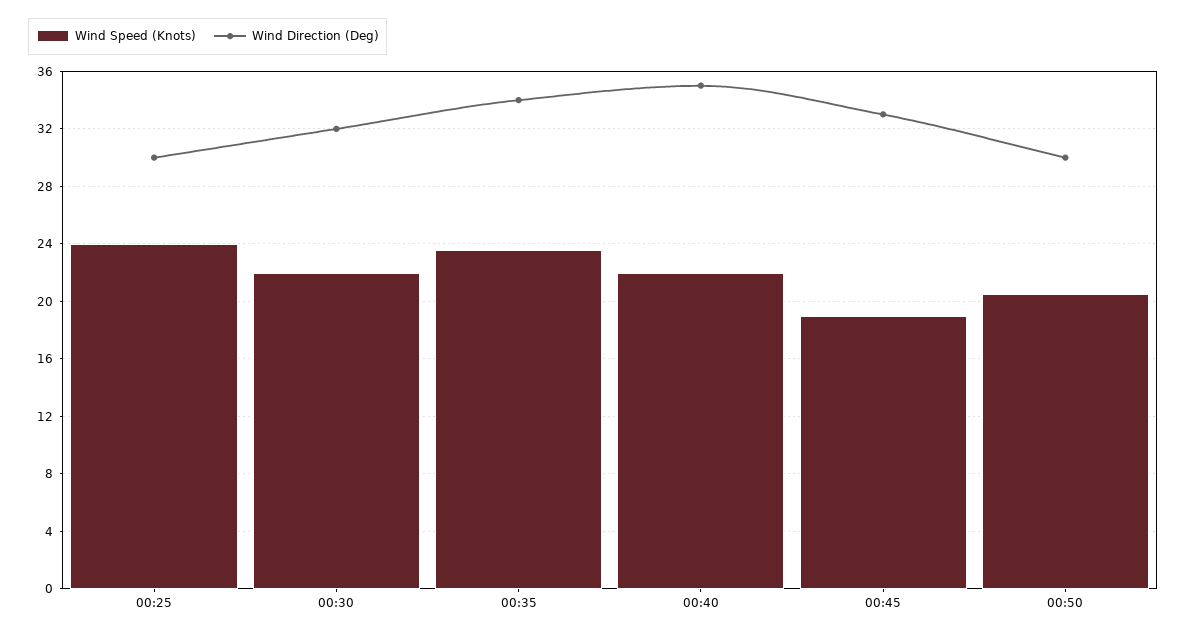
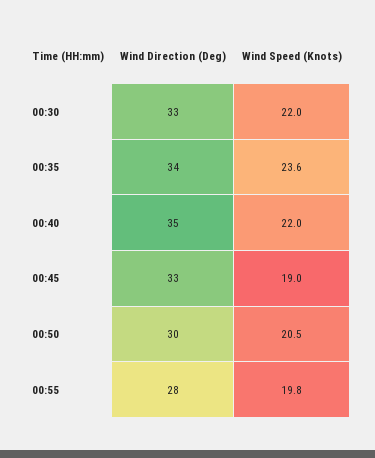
Wind Speed (Knots), 00:25: 24 -> none
Wind Direction (Deg), 00:25: 30 -> none
Wind Direction (Deg), 00:30: 32 -> 33
Wind Direction (Deg), 00:55: none -> 28
Wind Speed (Knots), 00:55: none -> 19.8

